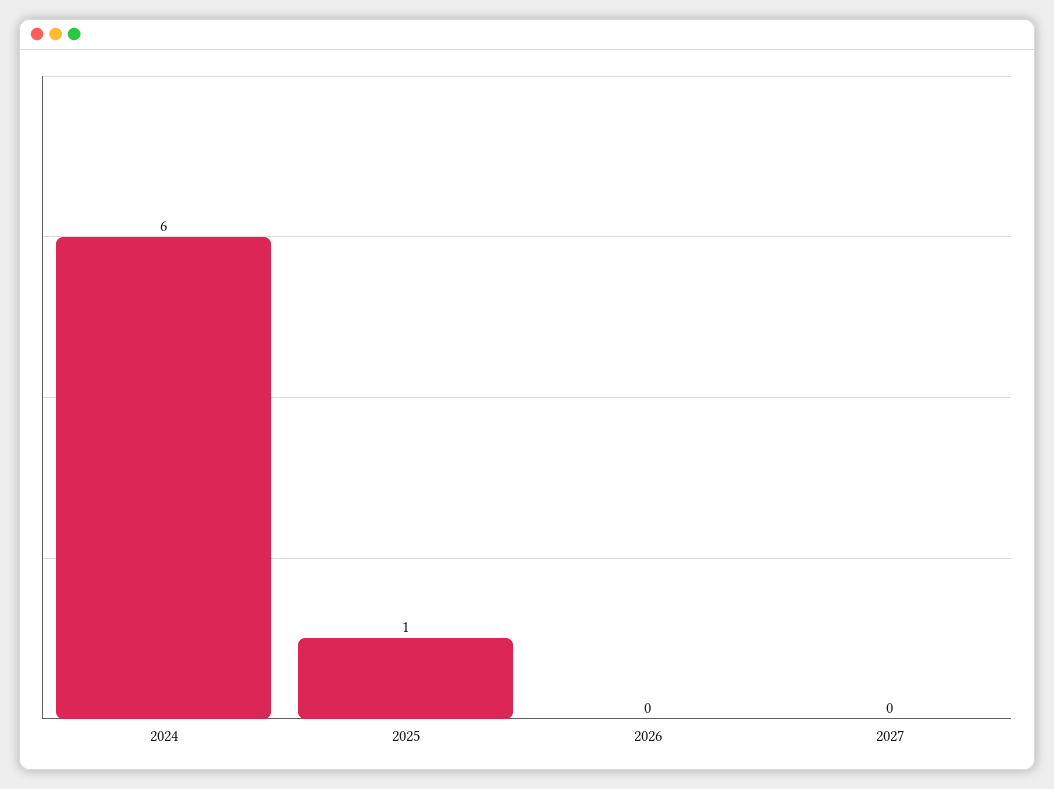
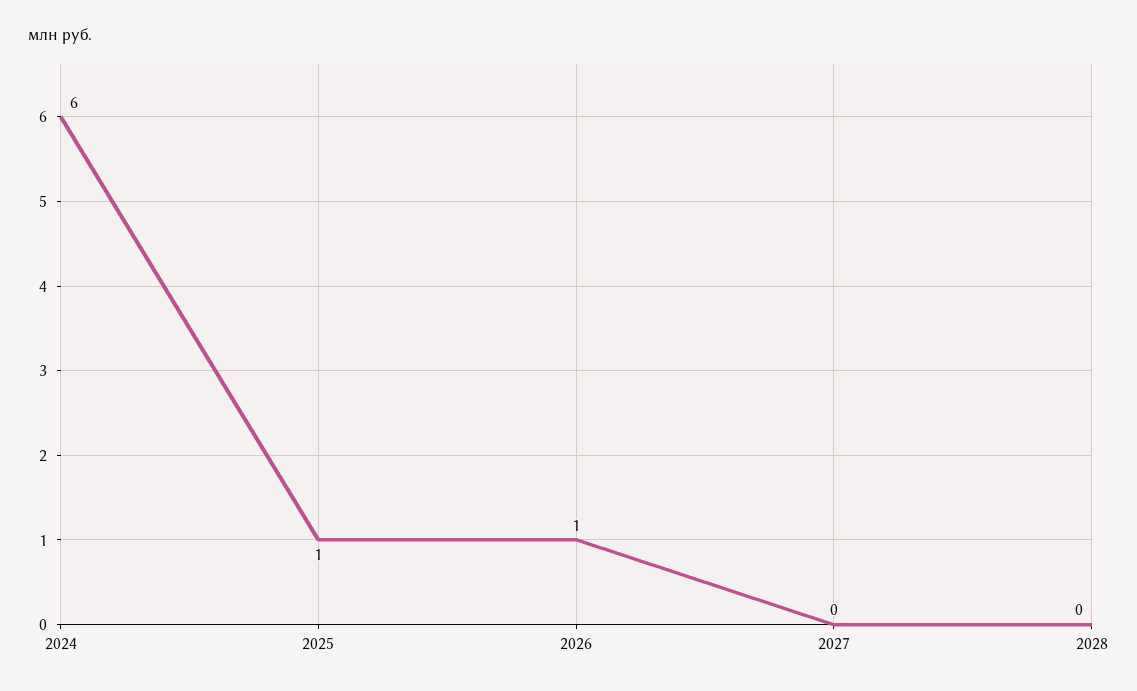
2026: 0 -> 1
2028: none -> 0

